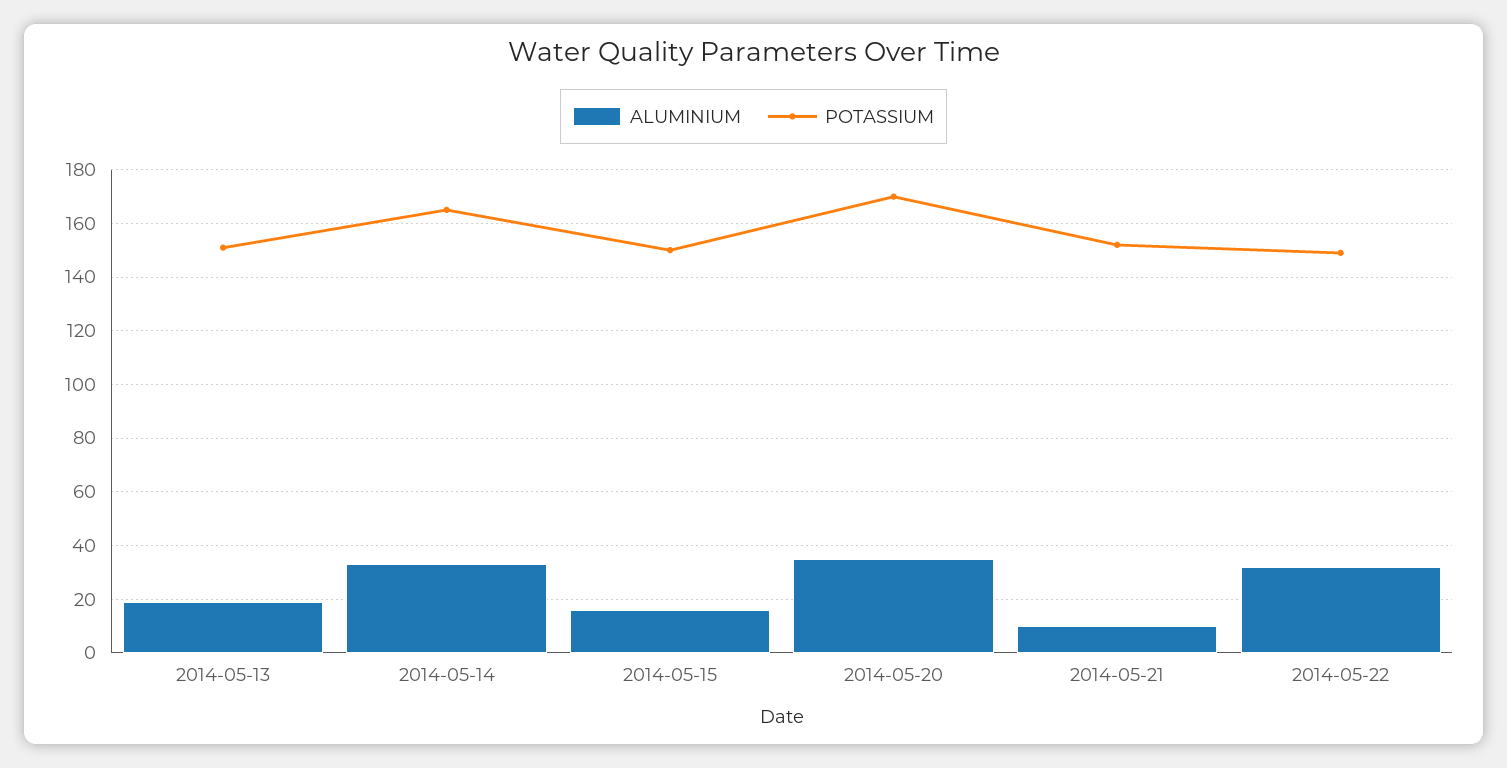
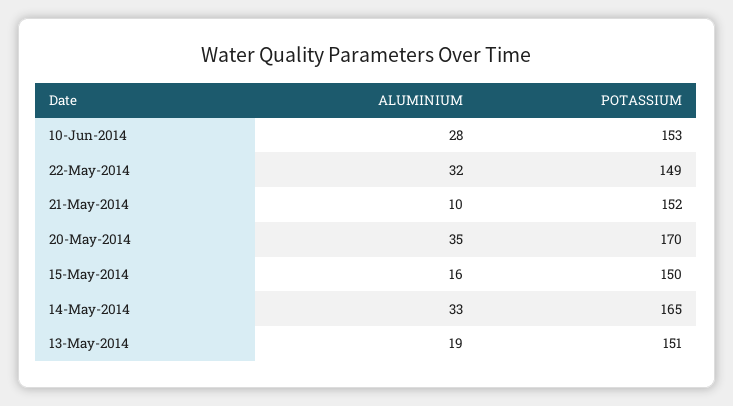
ALUMINIUM, 10-Jun-2014: none -> 28
POTASSIUM, 10-Jun-2014: none -> 153

